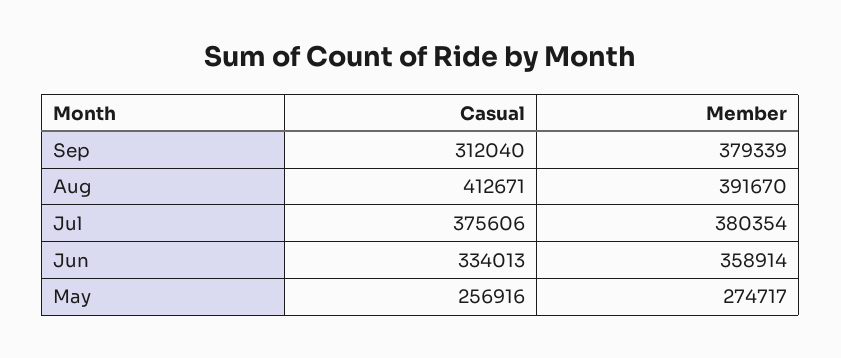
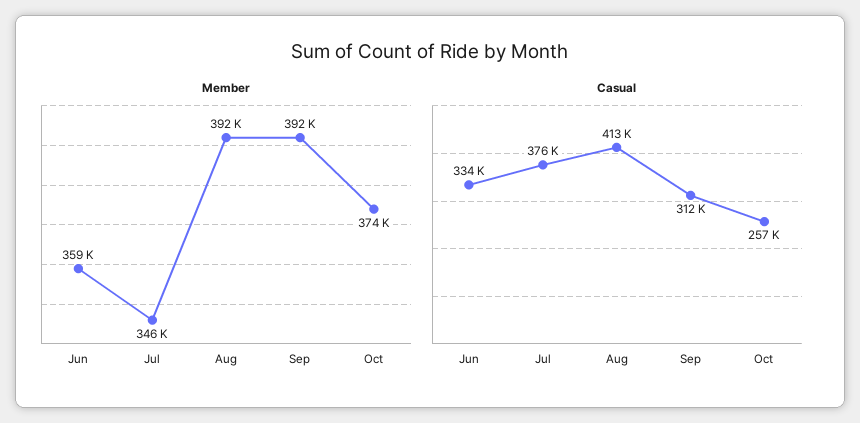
Member, Sep: 379339 -> 392000
Member, Jul: 380354 -> 346000
Casual, May: 256916 -> none
Member, May: 274717 -> none
Member, Oct: none -> 374000
Casual, Oct: none -> 257000

